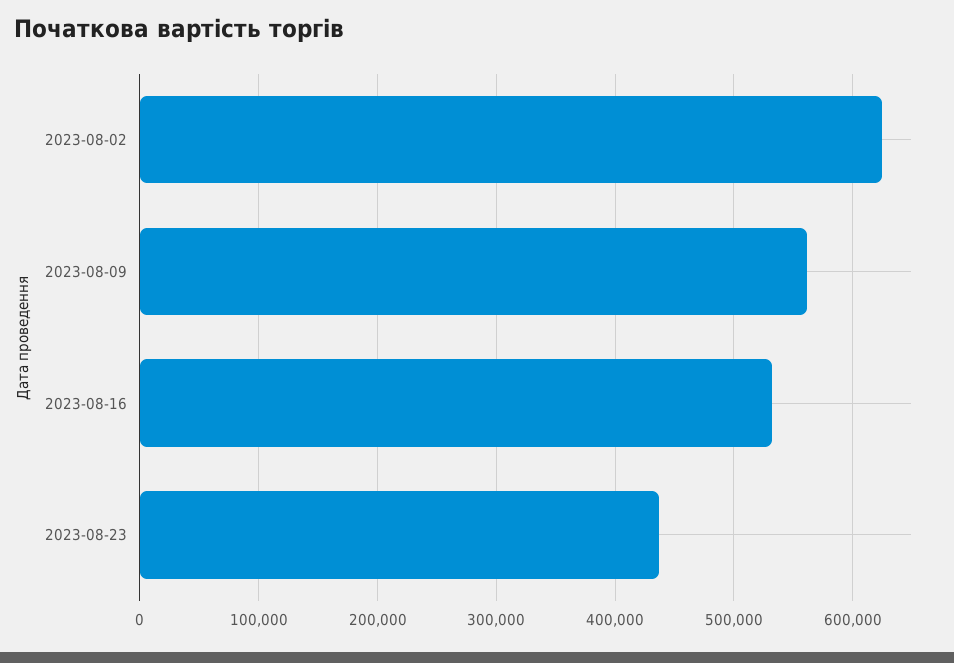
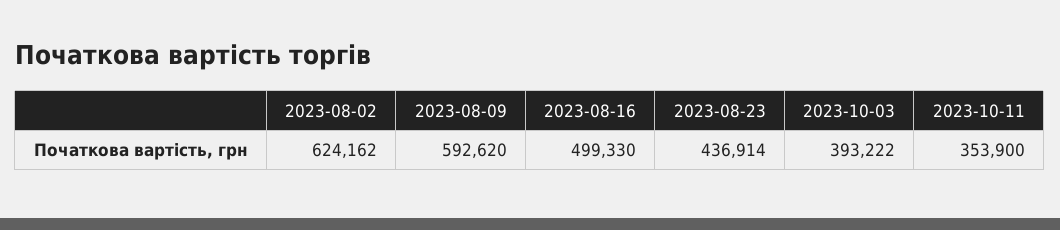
2023-08-09: 560000 -> 592620
2023-08-16: 530000 -> 499330
2023-10-03: none -> 393222
2023-10-11: none -> 353900

